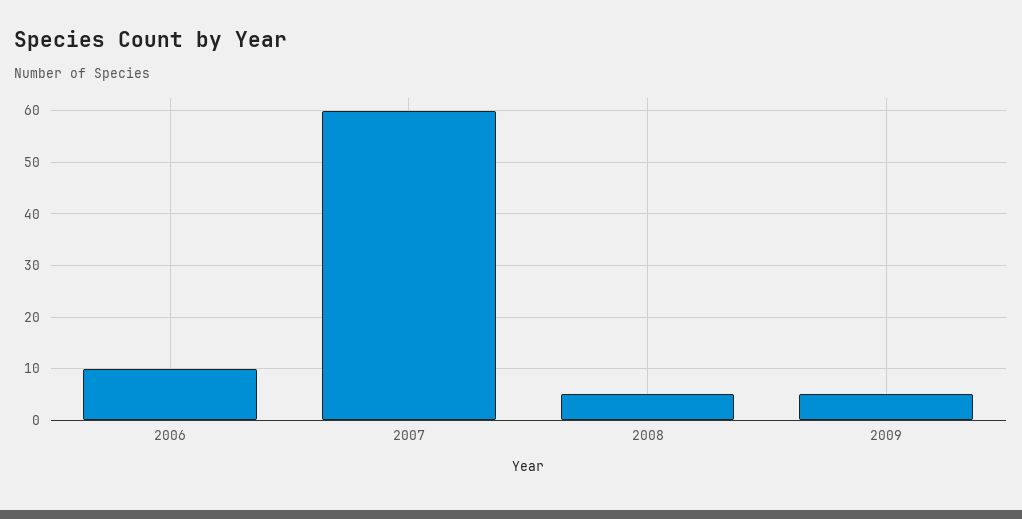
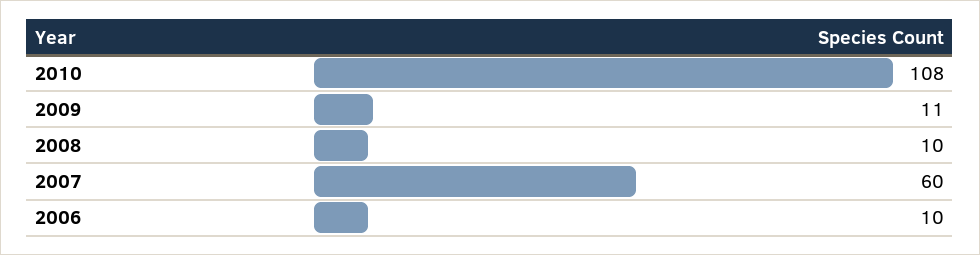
2008: 5 -> 10
2009: 5 -> 11
2010: none -> 108

